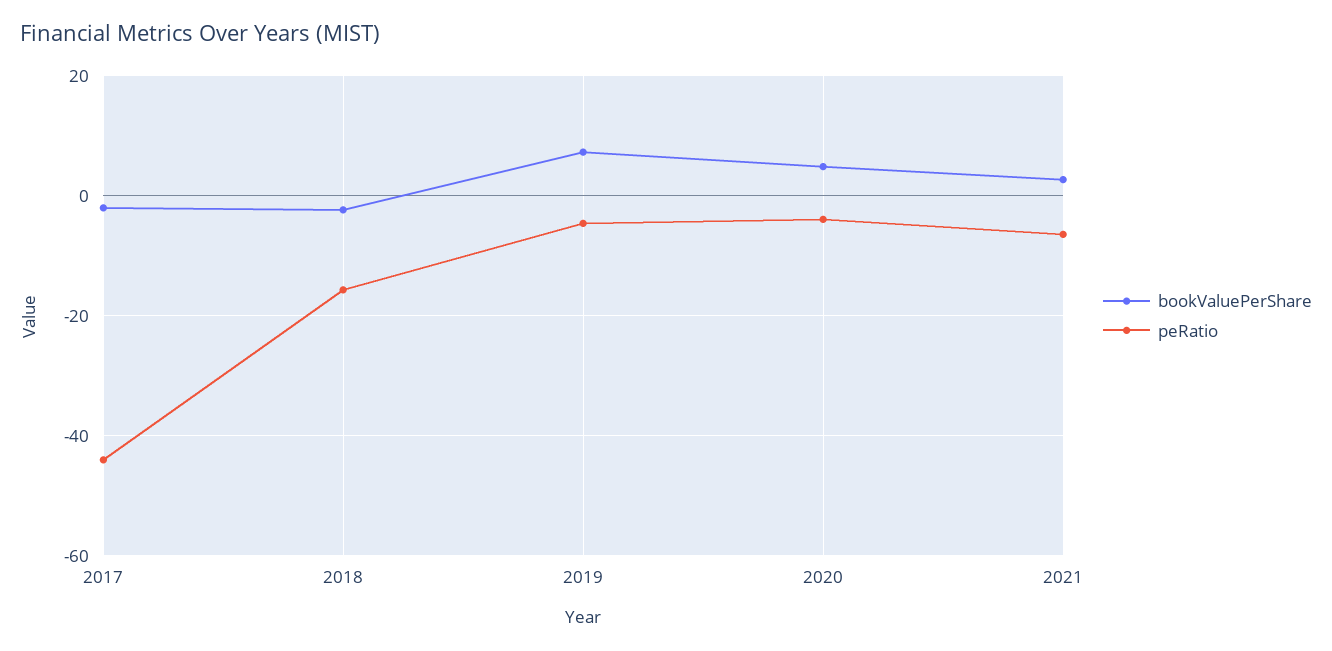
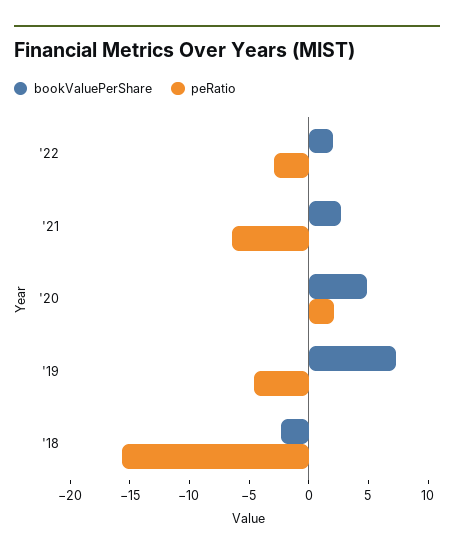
bookValuePerShare, 2017: -2 -> none
peRatio, 2017: -44 -> none
peRatio, 2020: -4 -> 2
bookValuePerShare, '22: none -> 2
peRatio, '22: none -> -3

